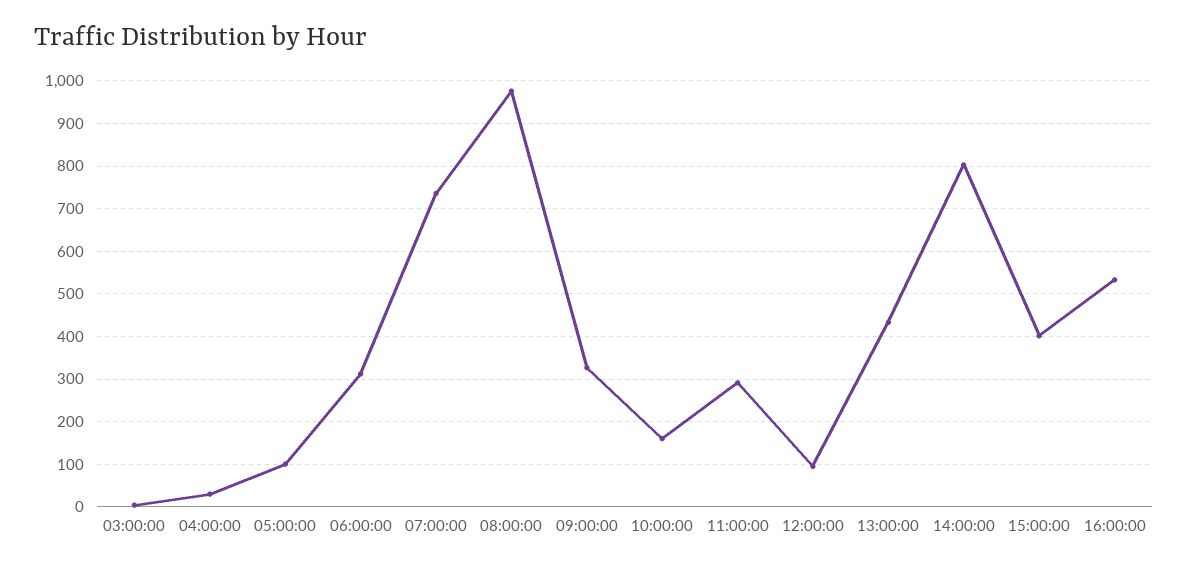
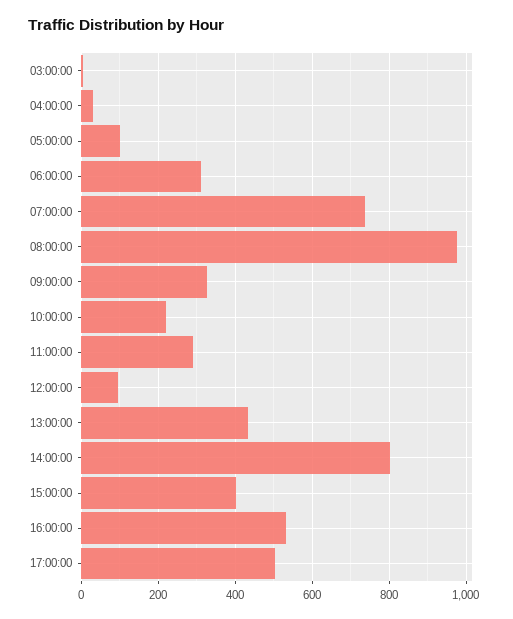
10:00:00: 160 -> 220
17:00:00: none -> 500

